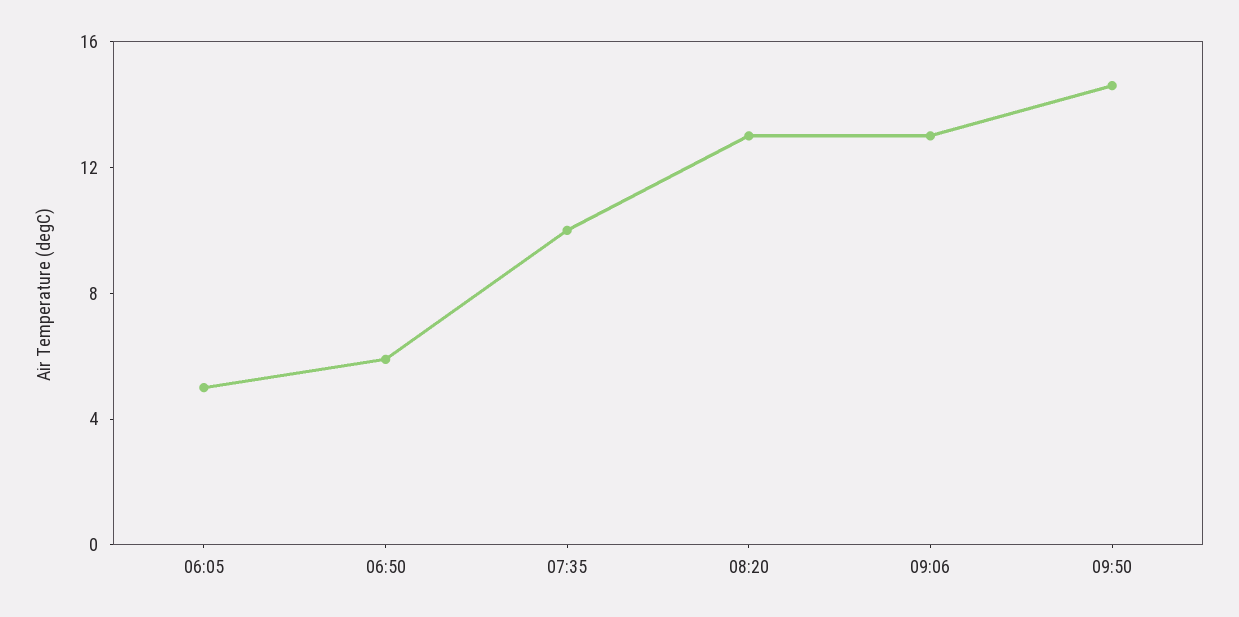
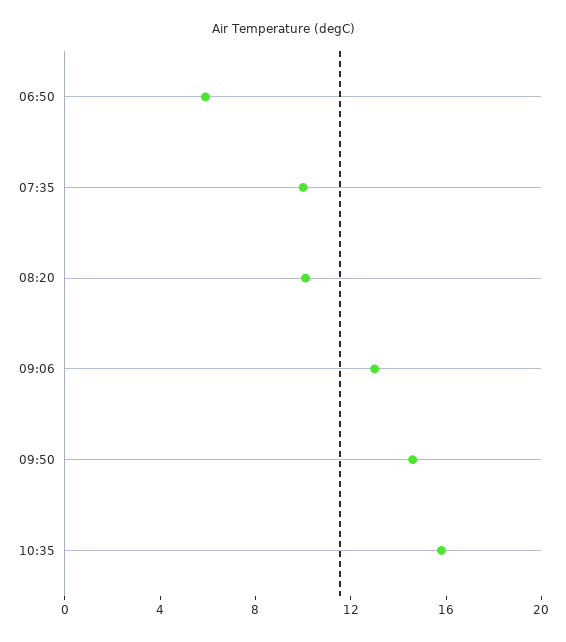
06:05: 5 -> none
08:20: 13 -> 10
10:35: none -> 16

